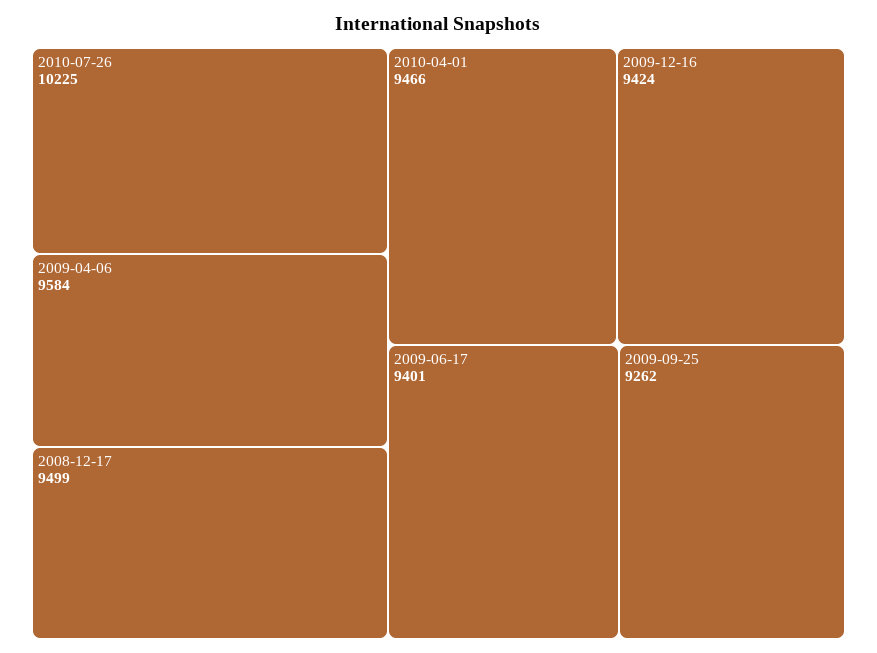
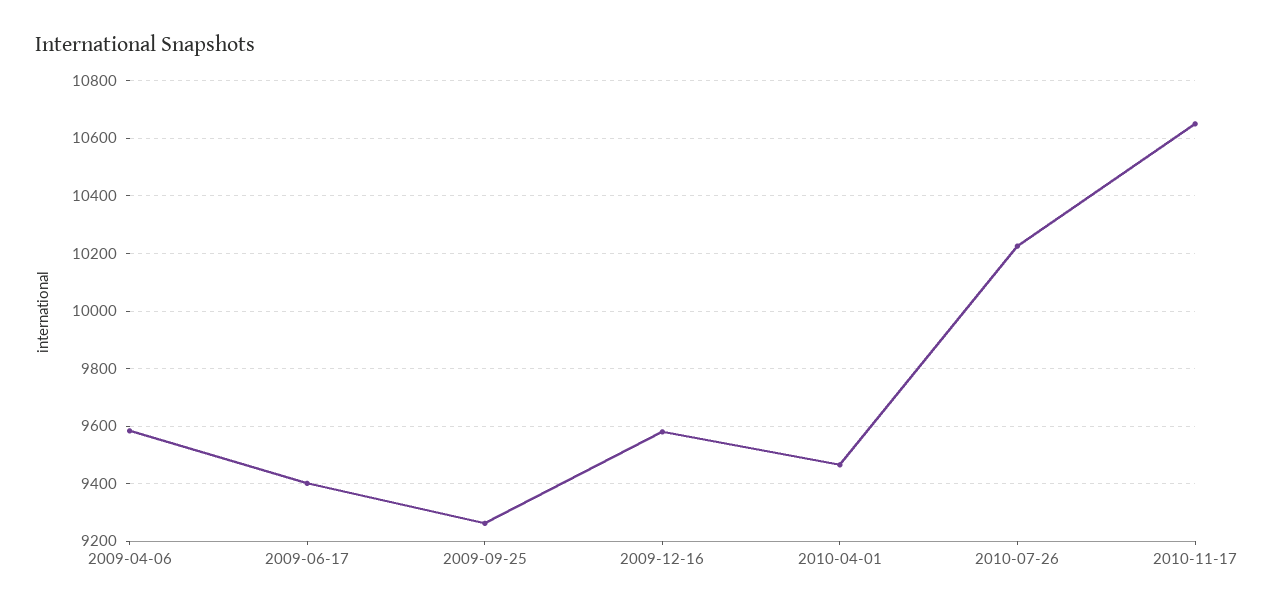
2008-12-17: 9499 -> none
2009-12-16: 9424 -> 9575
2010-11-17: none -> 10650

